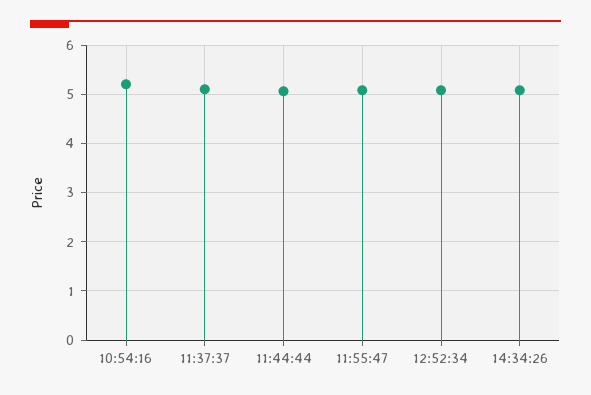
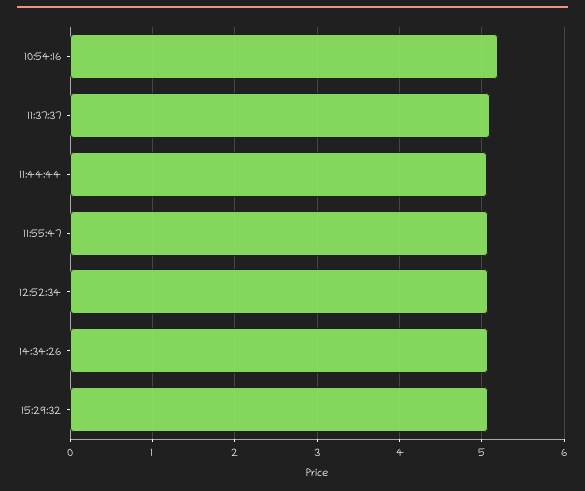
15:29:32: none -> 5.1

